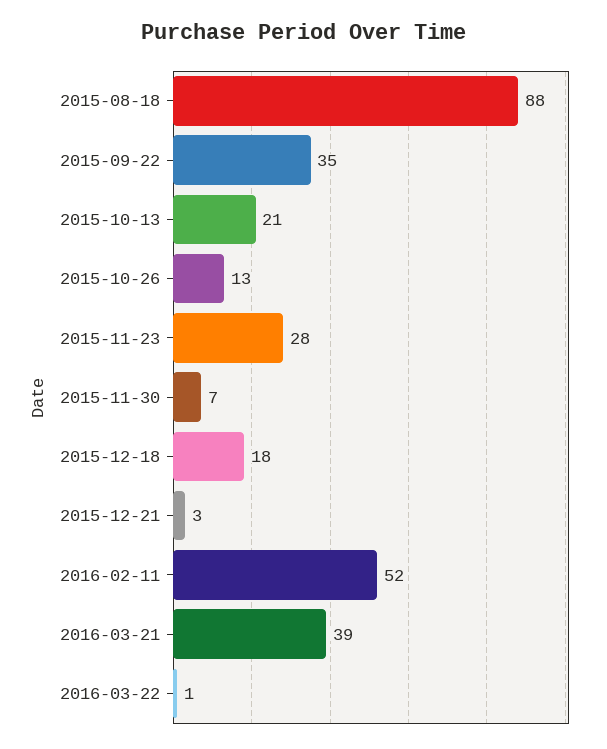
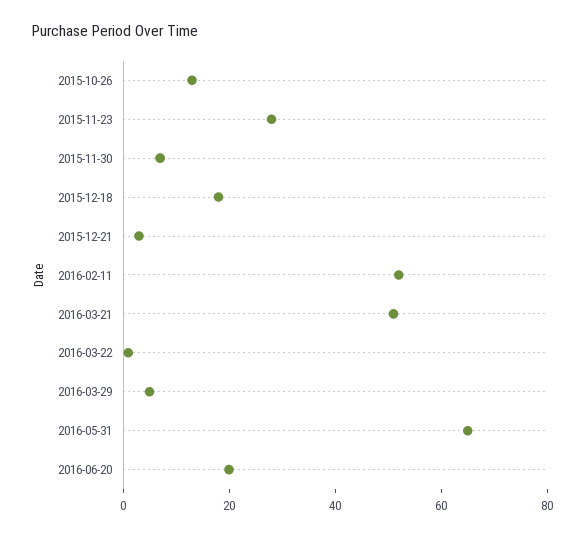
2015-08-18: 88 -> none
2015-09-22: 35 -> none
2015-10-13: 21 -> none
2016-03-21: 39 -> 50
2016-03-29: none -> 5
2016-05-31: none -> 65
2016-06-20: none -> 20

